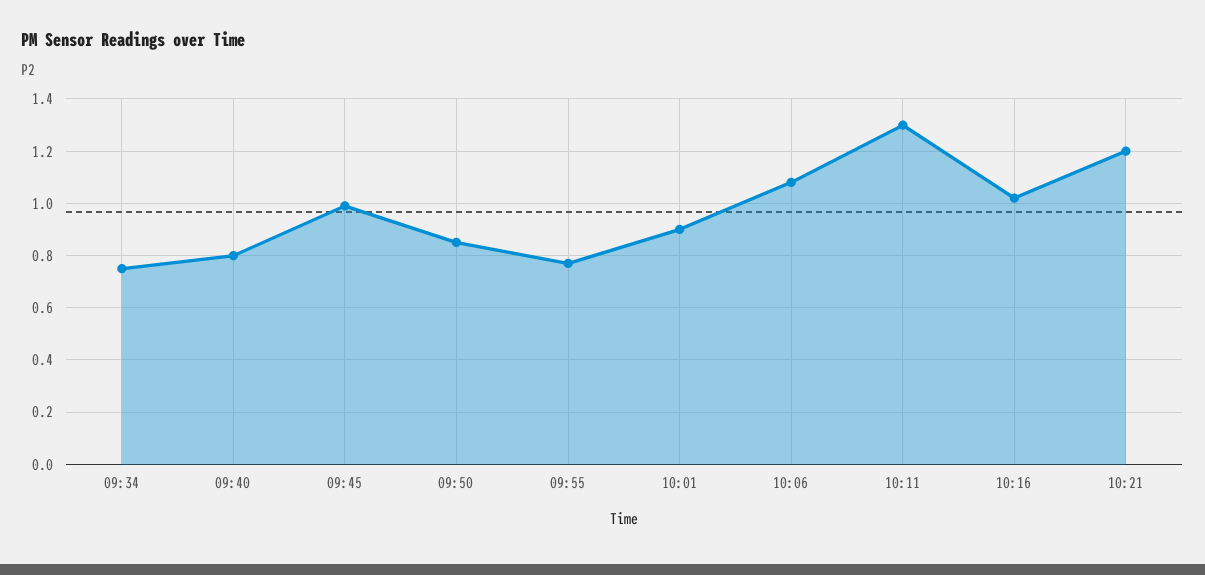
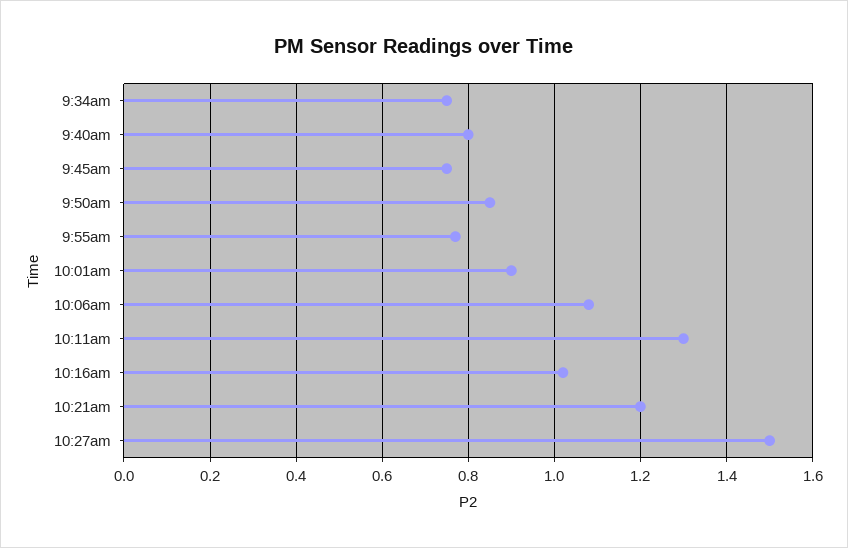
09:45: 1 -> 0.75
10:27am: none -> 1.5

